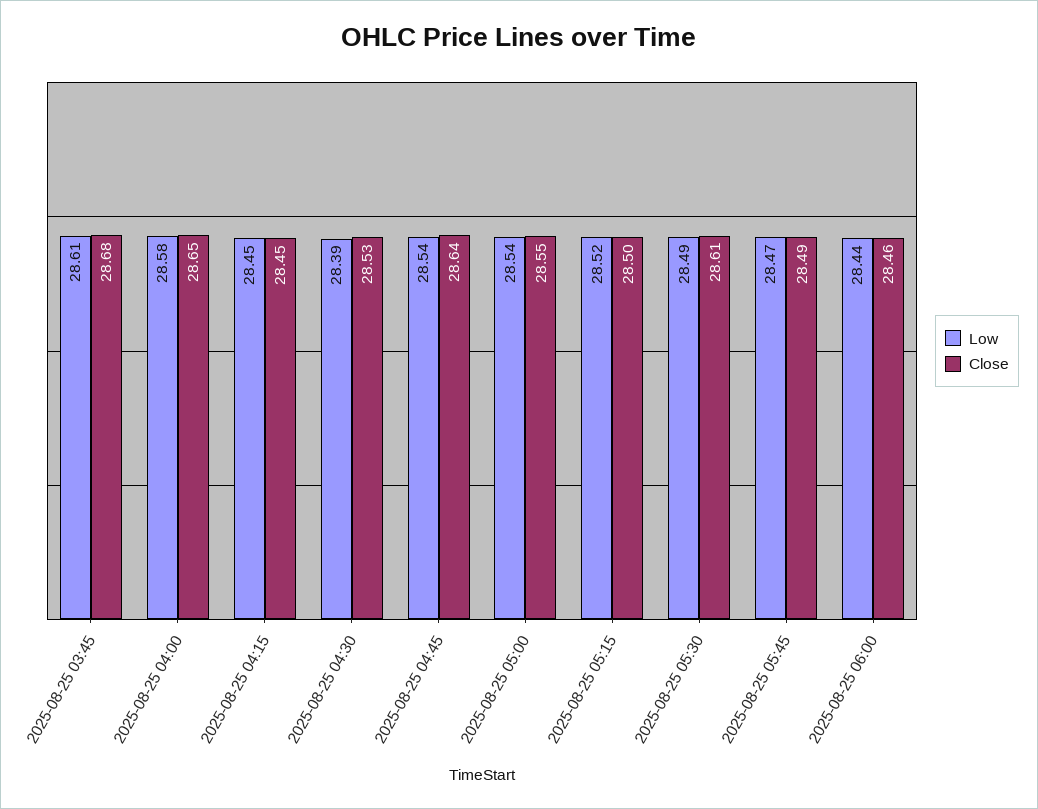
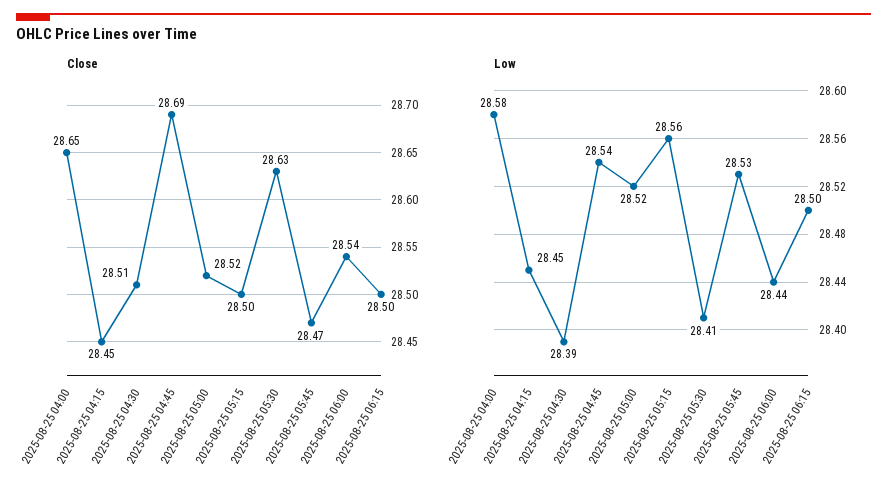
Low, 2025-08-25 03:45: 28.61 -> none
Close, 2025-08-25 03:45: 28.68 -> none
Close, 2025-08-25 04:30: 28.53 -> 28.51
Close, 2025-08-25 04:45: 28.64 -> 28.69
Low, 2025-08-25 05:00: 28.54 -> 28.52
Close, 2025-08-25 05:00: 28.55 -> 28.52
Low, 2025-08-25 05:15: 28.52 -> 28.56
Low, 2025-08-25 05:30: 28.49 -> 28.41
Close, 2025-08-25 05:30: 28.61 -> 28.63
Low, 2025-08-25 05:45: 28.47 -> 28.53
Close, 2025-08-25 05:45: 28.49 -> 28.47
Close, 2025-08-25 06:00: 28.46 -> 28.54
Close, 2025-08-25 06:15: none -> 28.5
Low, 2025-08-25 06:15: none -> 28.5

